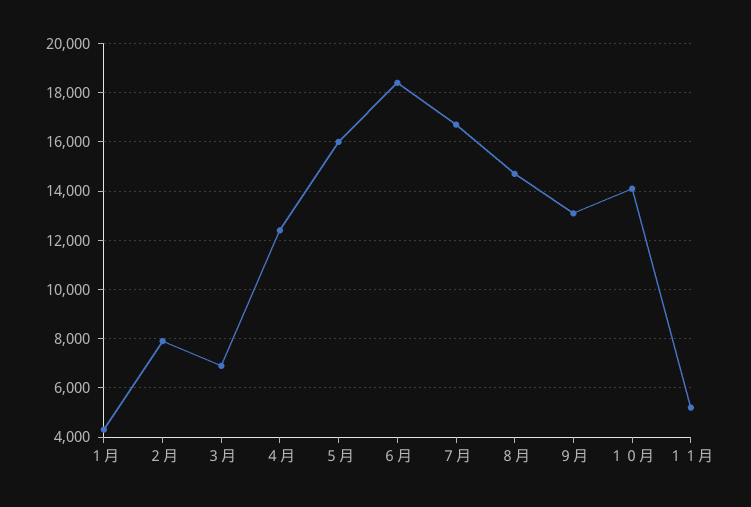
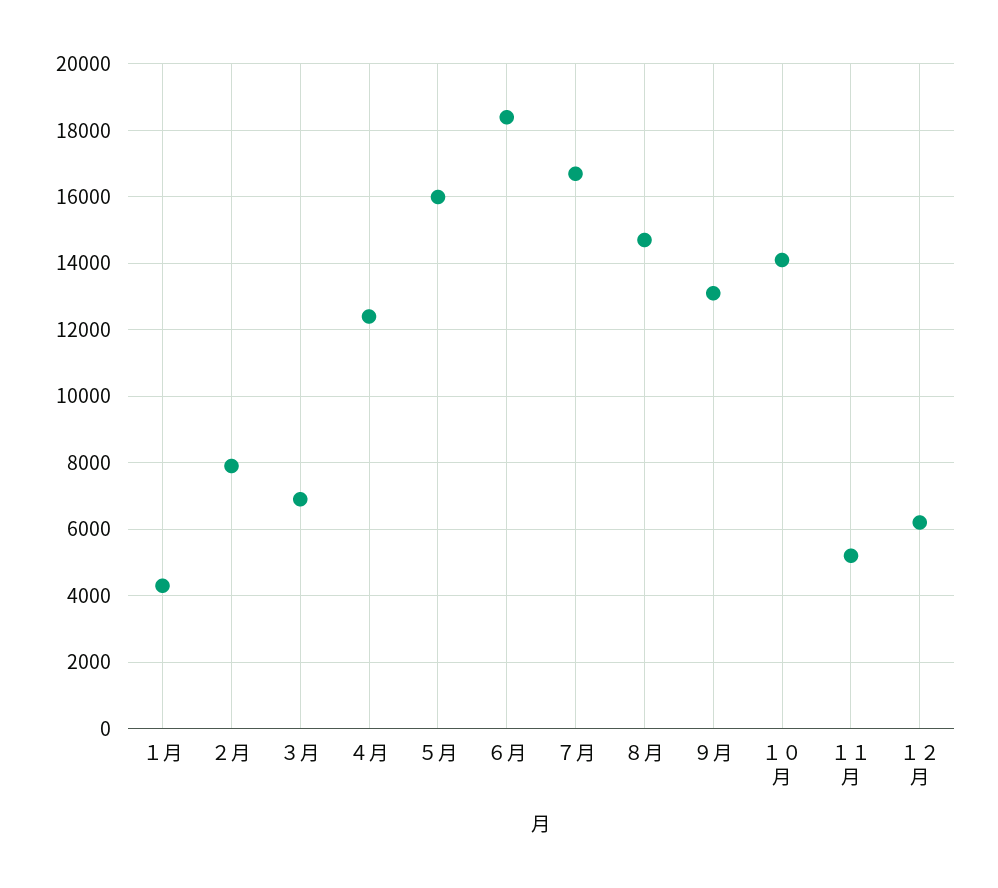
１２月: none -> 6200

